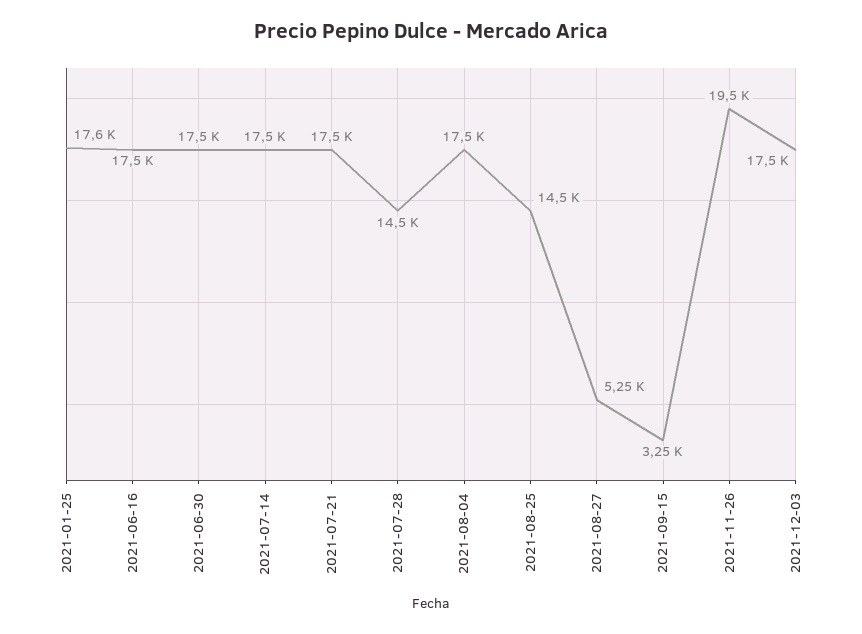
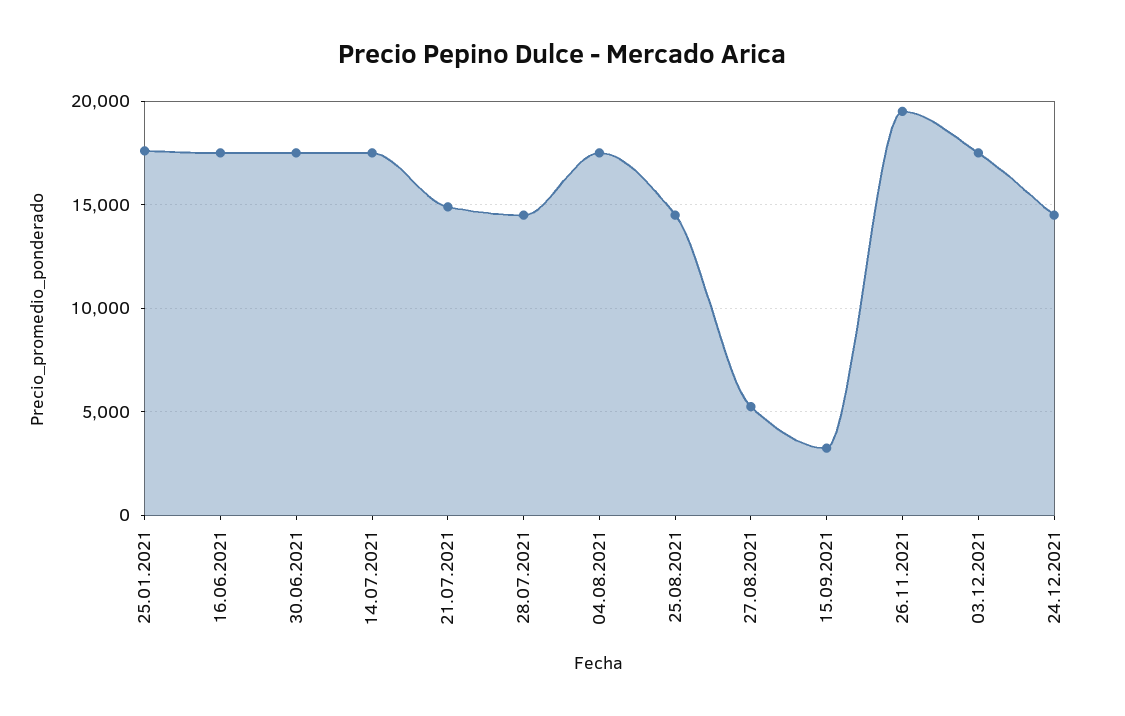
2021-07-21: 17500 -> 15000
24.12.2021: none -> 14500

